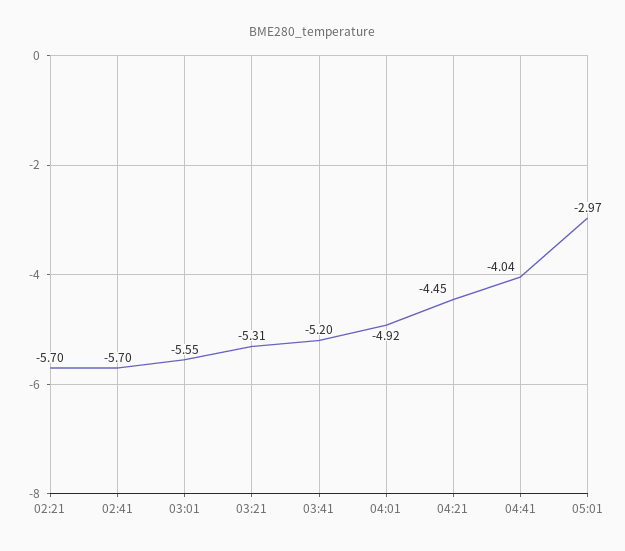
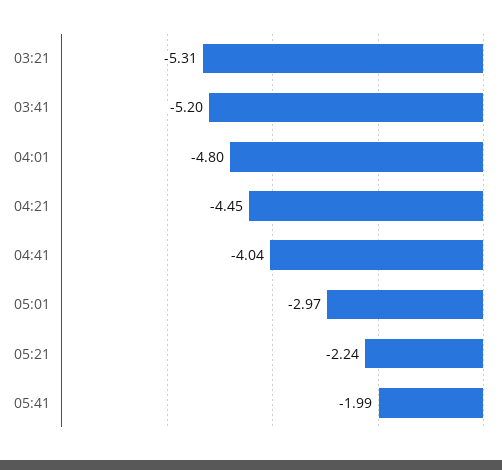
02:21: -5.7 -> none
02:41: -5.7 -> none
03:01: -5.55 -> none
04:01: -4.92 -> -4.8
05:21: none -> -2.24
05:41: none -> -1.99

